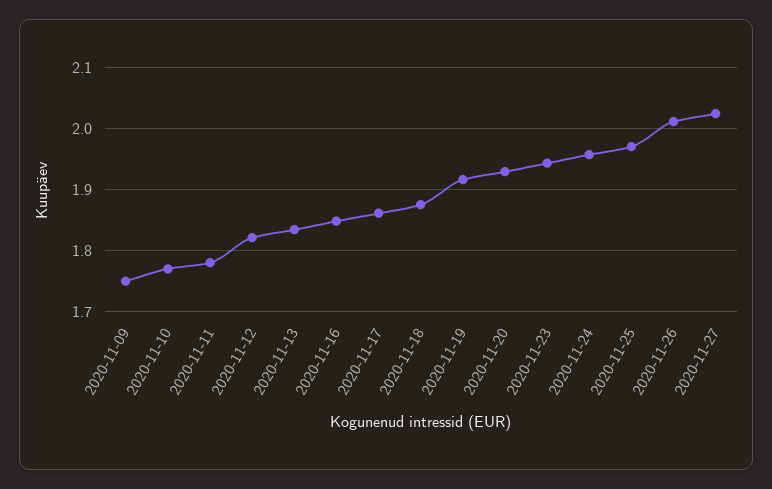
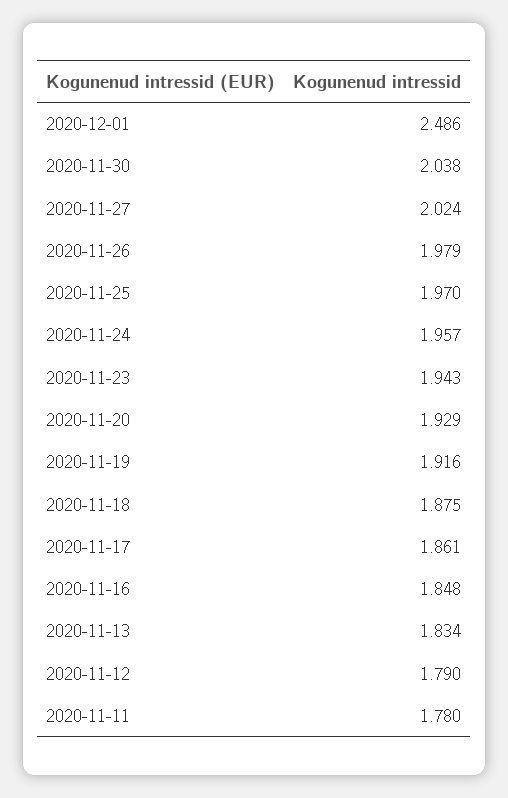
2020-11-09: 1.75 -> none
2020-11-10: 1.77 -> none
2020-11-12: 1.82 -> 1.79
2020-11-26: 2.01 -> 1.979
2020-12-01: none -> 2.486
2020-11-30: none -> 2.038

